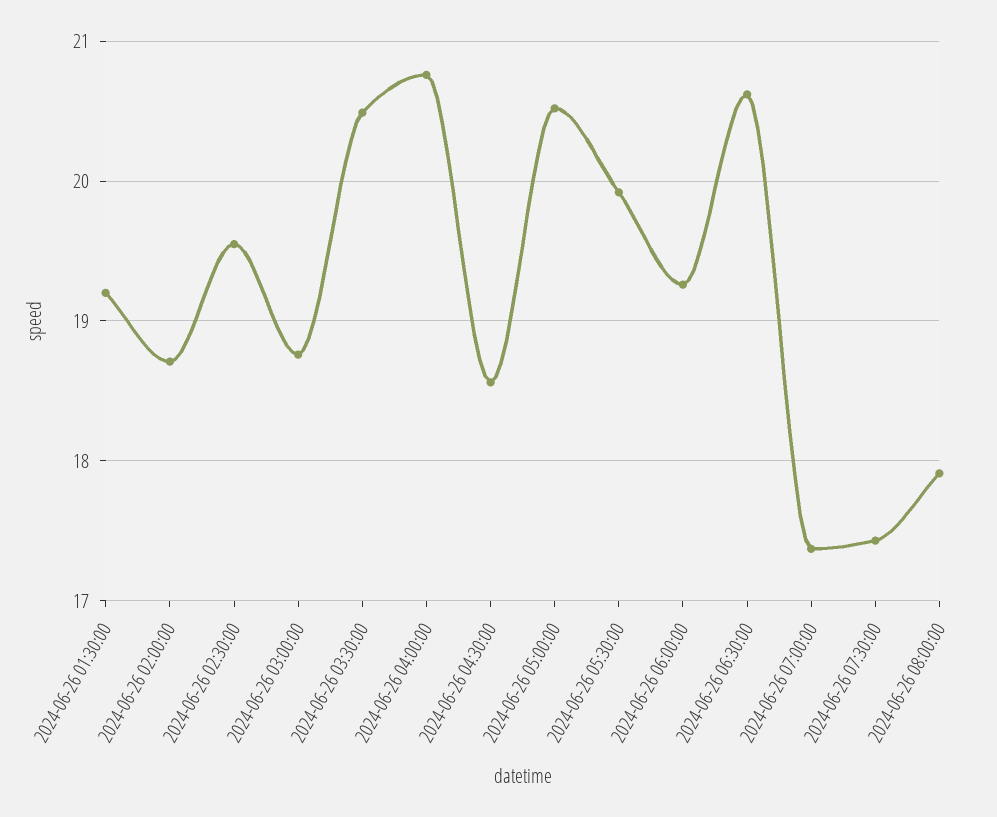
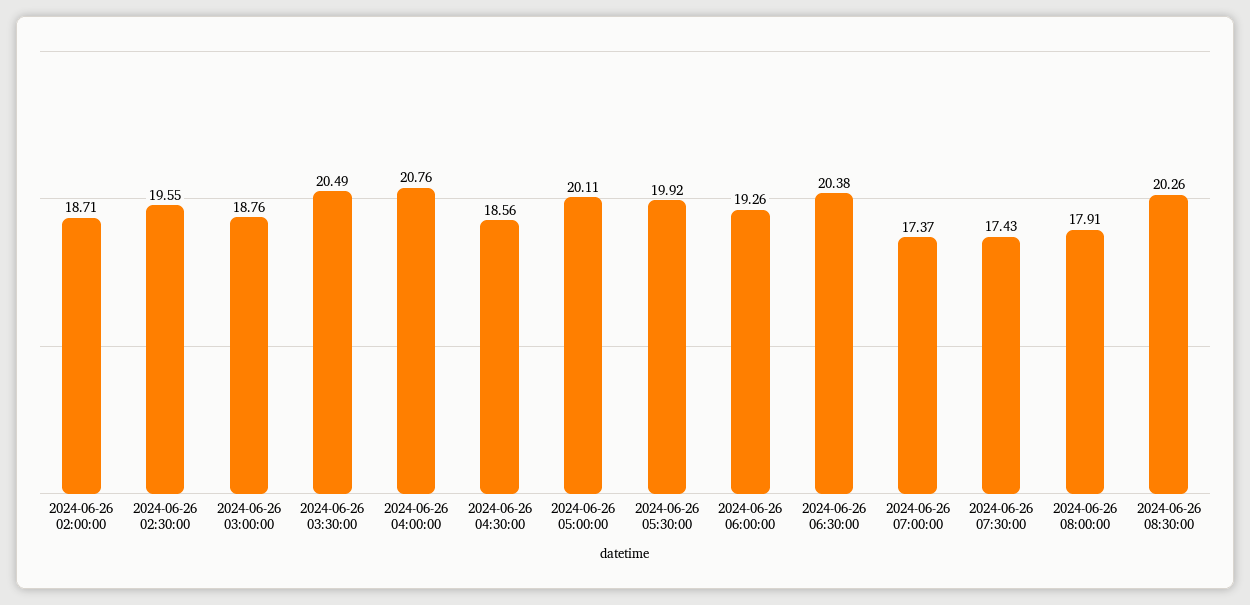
2024-06-26 01:30:00: 19.2 -> none
2024-06-26 05:00:00: 20.5 -> 20.11
2024-06-26 06:30:00: 20.6 -> 20.38
2024-06-26 08:30:00: none -> 20.26

